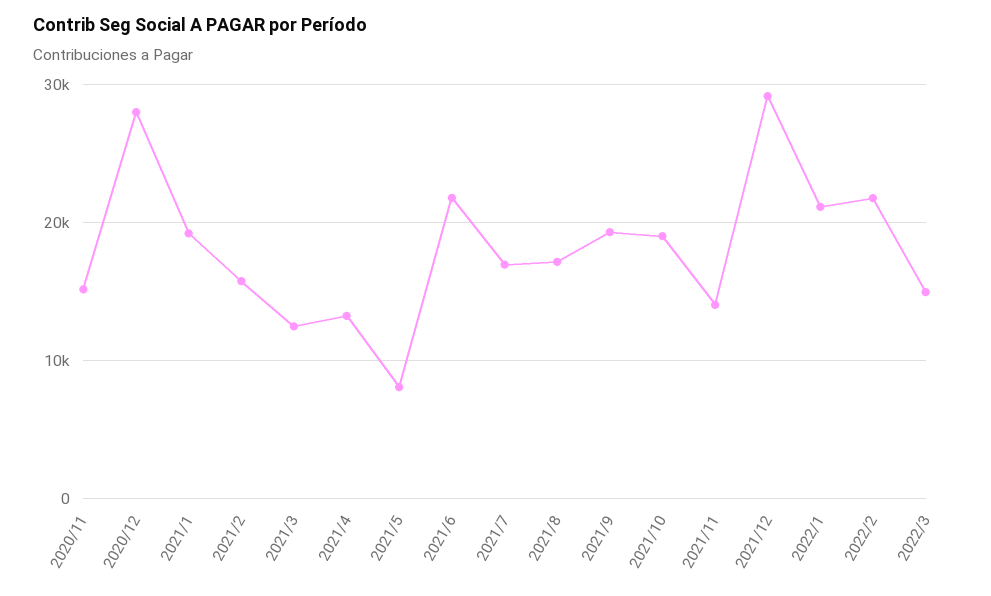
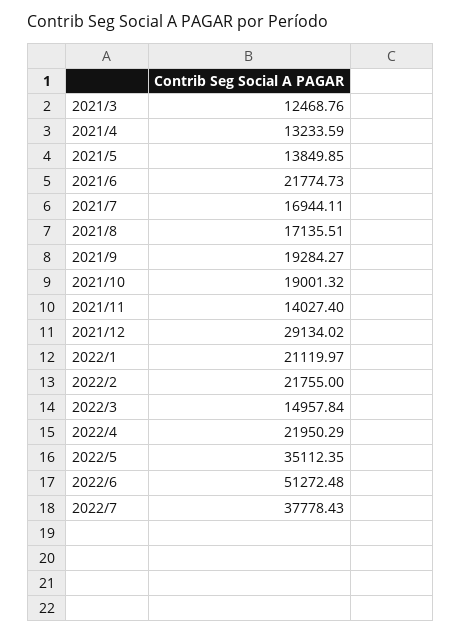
2020/11: 15000 -> none
2020/12: 28000 -> none
2021/1: 19000 -> none
2021/2: 16000 -> none
2021/5: 8000 -> 13849.85
2022/4: none -> 21950.29
2022/5: none -> 35112.35
2022/6: none -> 51272.48
2022/7: none -> 37778.43

